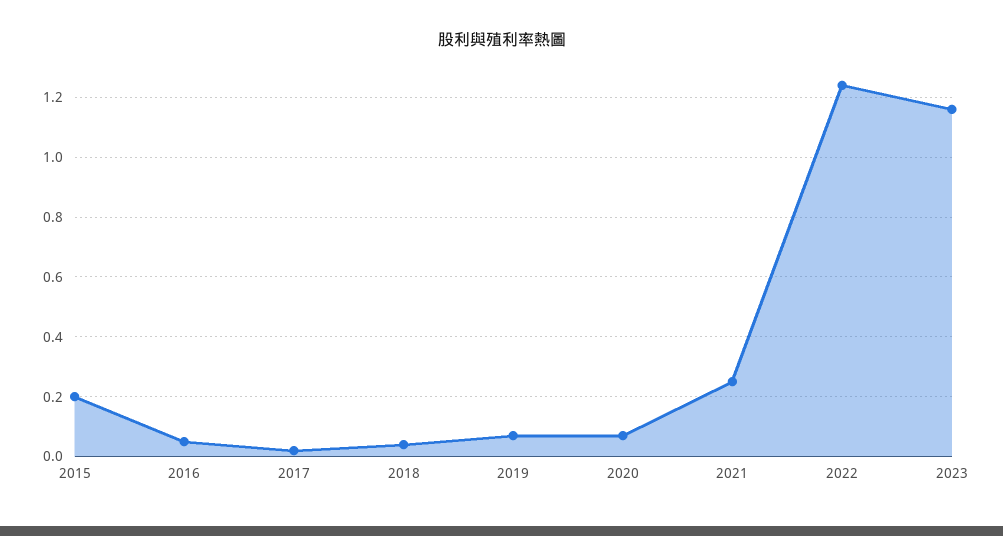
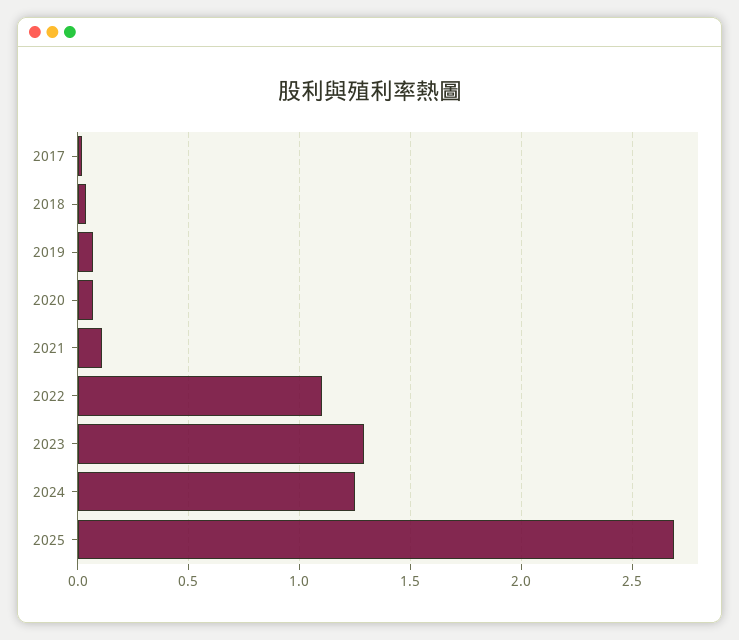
2015: 0.2 -> none
2016: 0.05 -> none
2021: 0.25 -> 0.1
2022: 1.25 -> 1.1
2023: 1.15 -> 1.3
2024: none -> 1.25
2025: none -> 2.7

